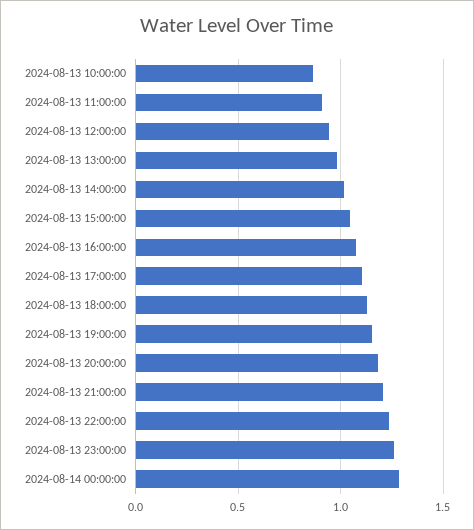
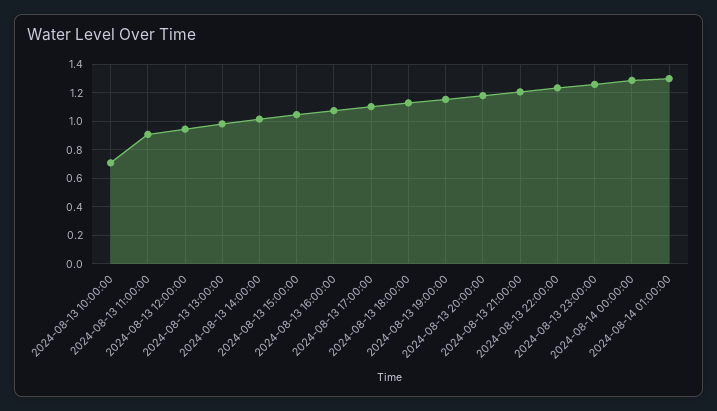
2024-08-13 10:00:00: 0.85 -> 0.7
2024-08-14 01:00:00: none -> 1.3

